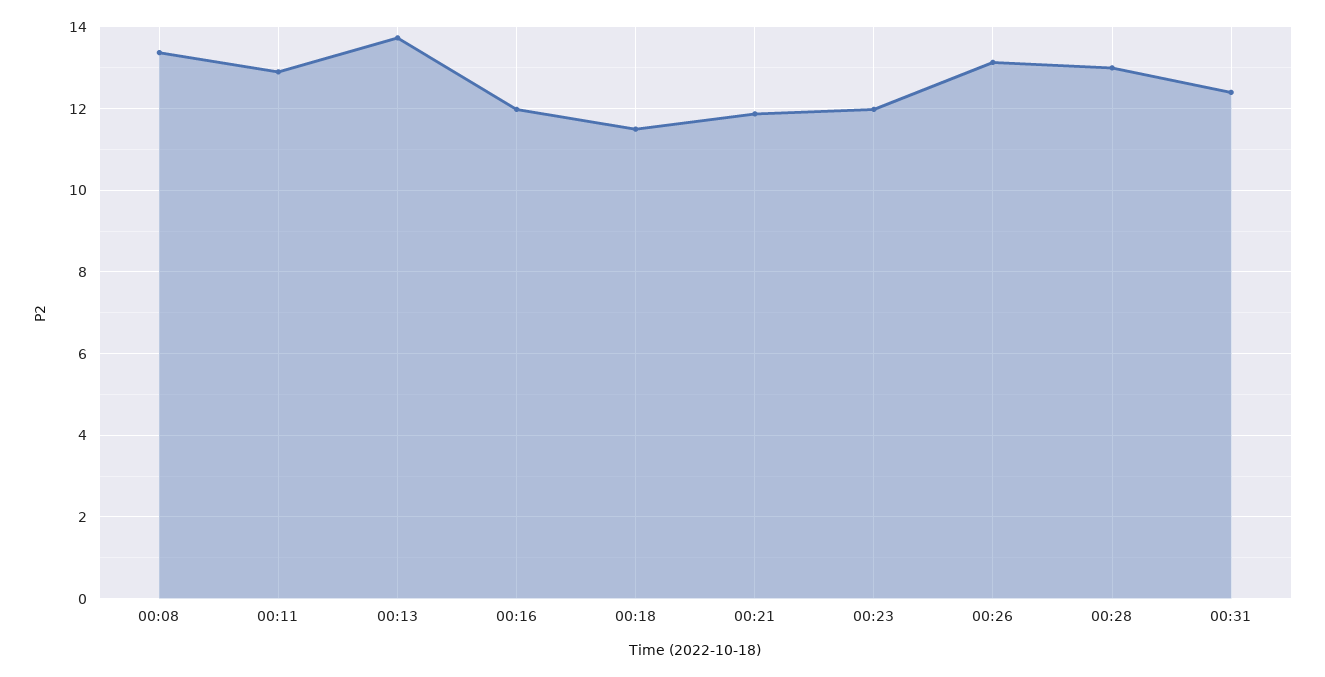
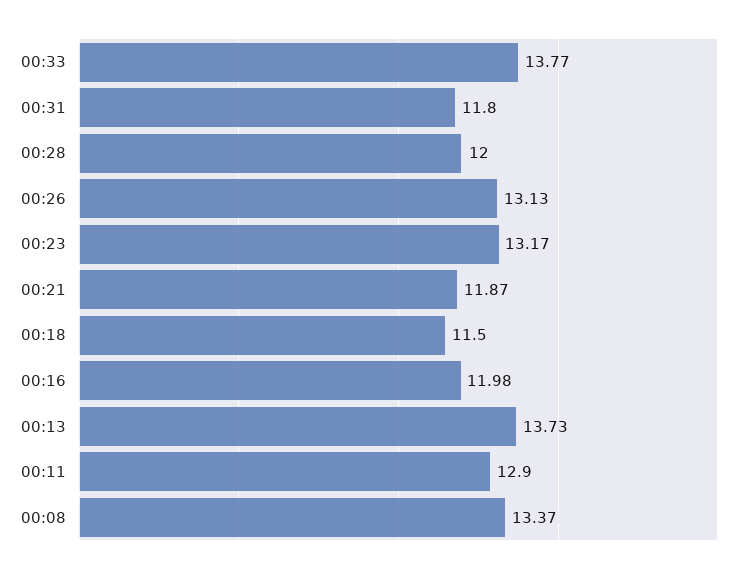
00:23: 12 -> 13.17
00:28: 13 -> 12
00:31: 12.4 -> 11.8
00:33: none -> 13.77

